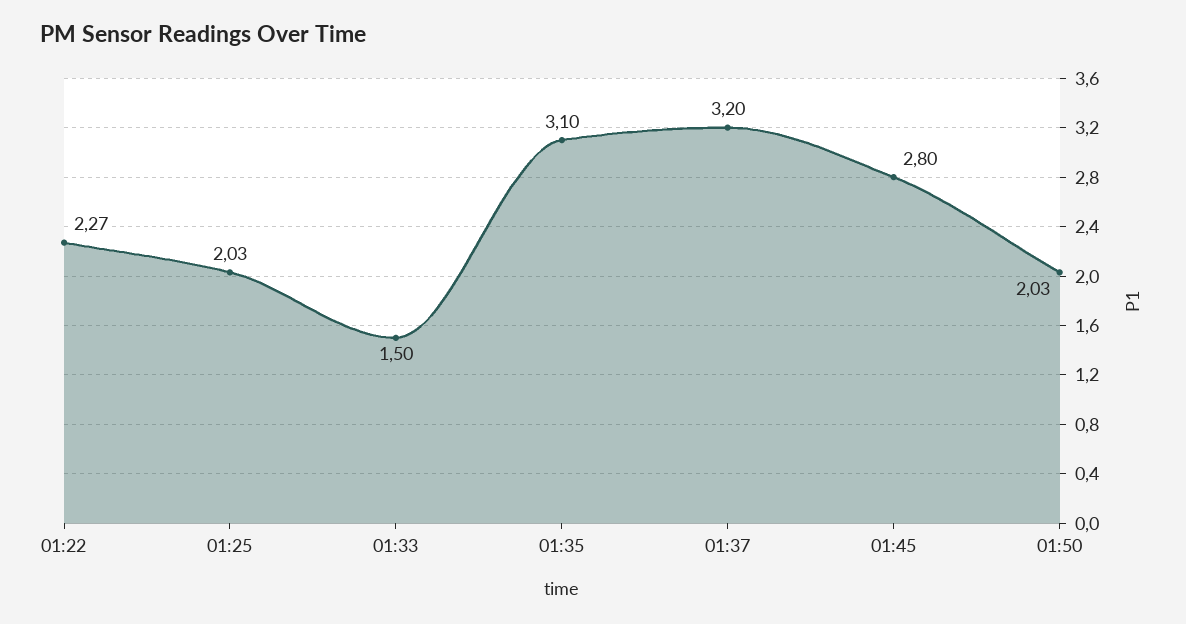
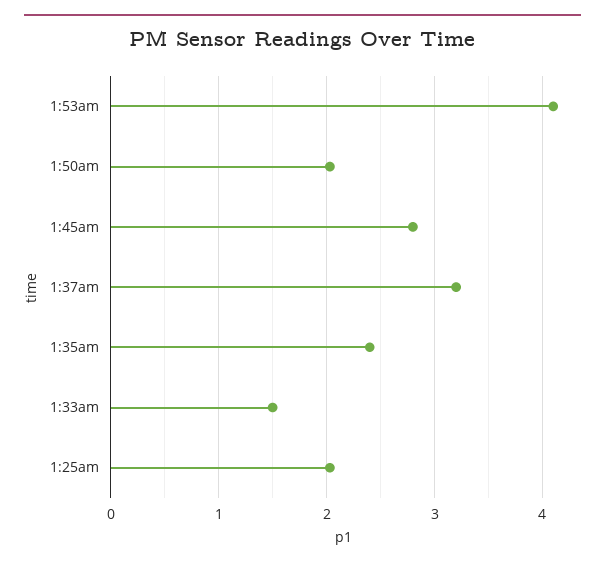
01:22: 2.27 -> none
01:35: 3.1 -> 2.4
1:53am: none -> 4.1

